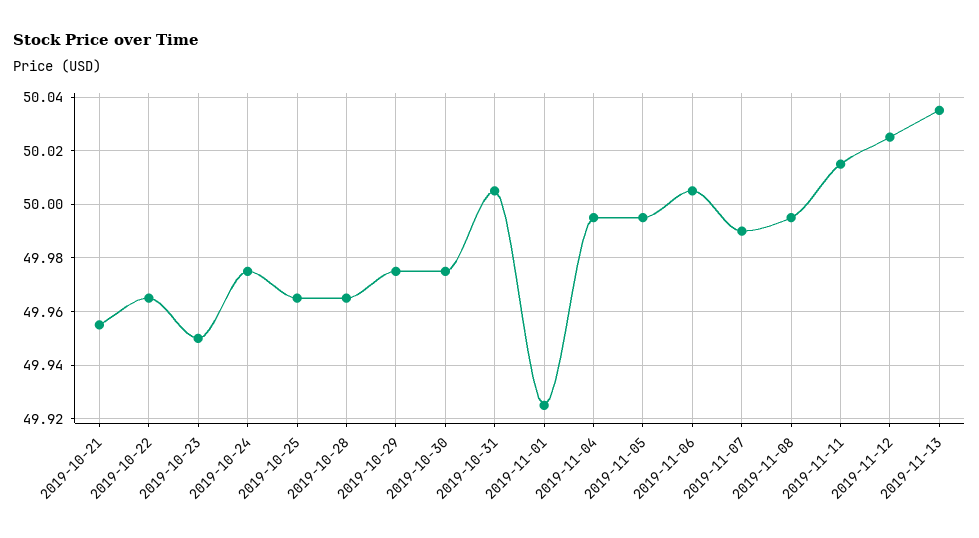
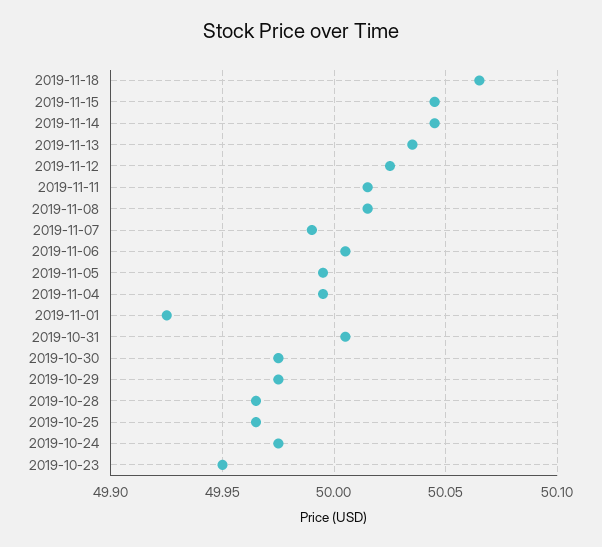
2019-10-21: 49.955 -> none
2019-10-22: 49.965 -> none
2019-11-08: 49.995 -> 50.015
2019-11-18: none -> 50.065
2019-11-15: none -> 50.045
2019-11-14: none -> 50.045

